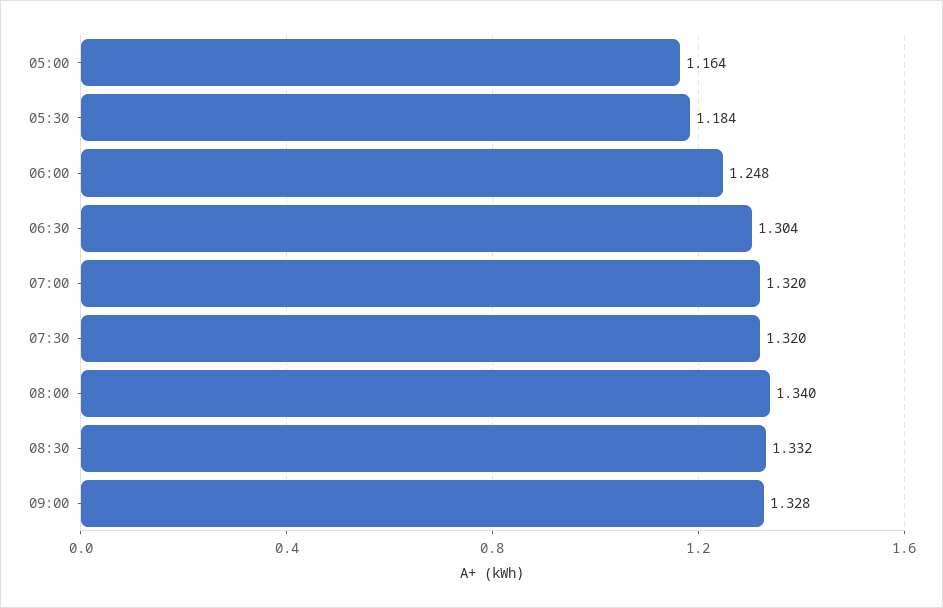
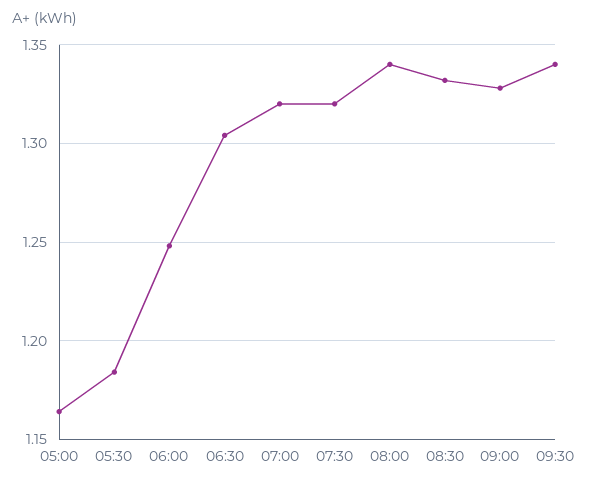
09:30: none -> 1.34

